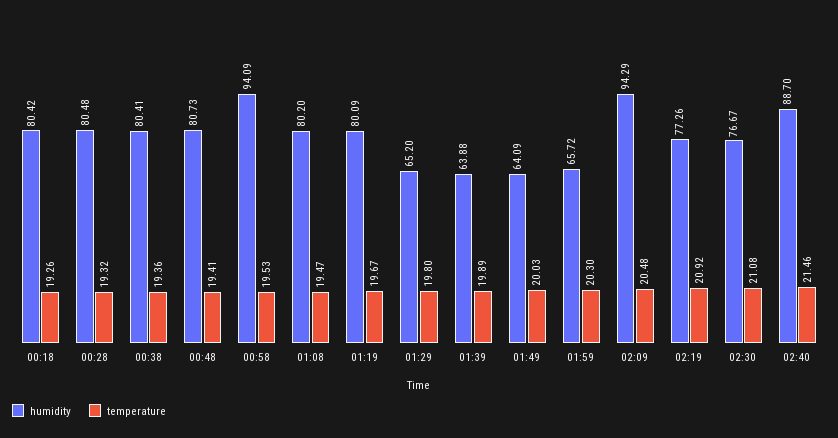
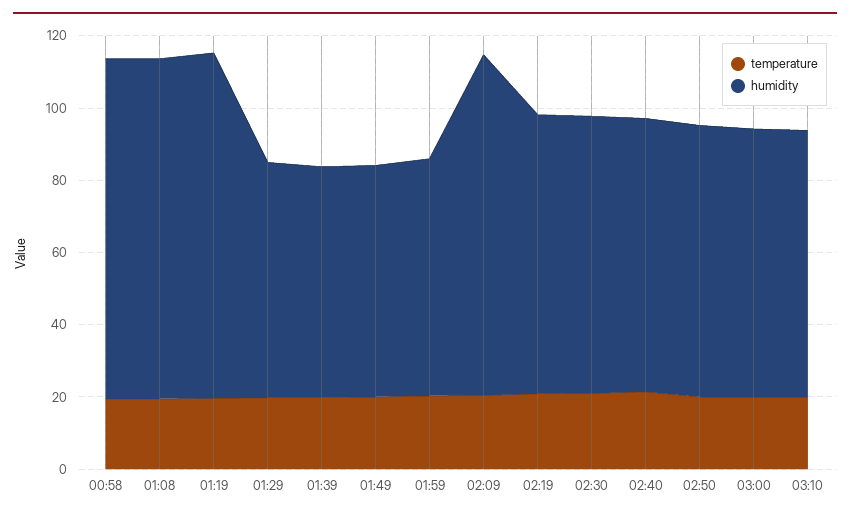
humidity, 00:18: 80.42 -> none
temperature, 00:18: 19.26 -> none
humidity, 00:28: 80.48 -> none
temperature, 00:28: 19.32 -> none
humidity, 00:38: 80.41 -> none
temperature, 00:38: 19.36 -> none
humidity, 00:48: 80.73 -> none
temperature, 00:48: 19.41 -> none
humidity, 01:08: 80.2 -> 95
humidity, 01:19: 80.09 -> 95
humidity, 02:40: 88.7 -> 75
temperature, 02:50: none -> 20
humidity, 02:50: none -> 75
temperature, 03:00: none -> 20
humidity, 03:00: none -> 75
temperature, 03:10: none -> 20
humidity, 03:10: none -> 75

